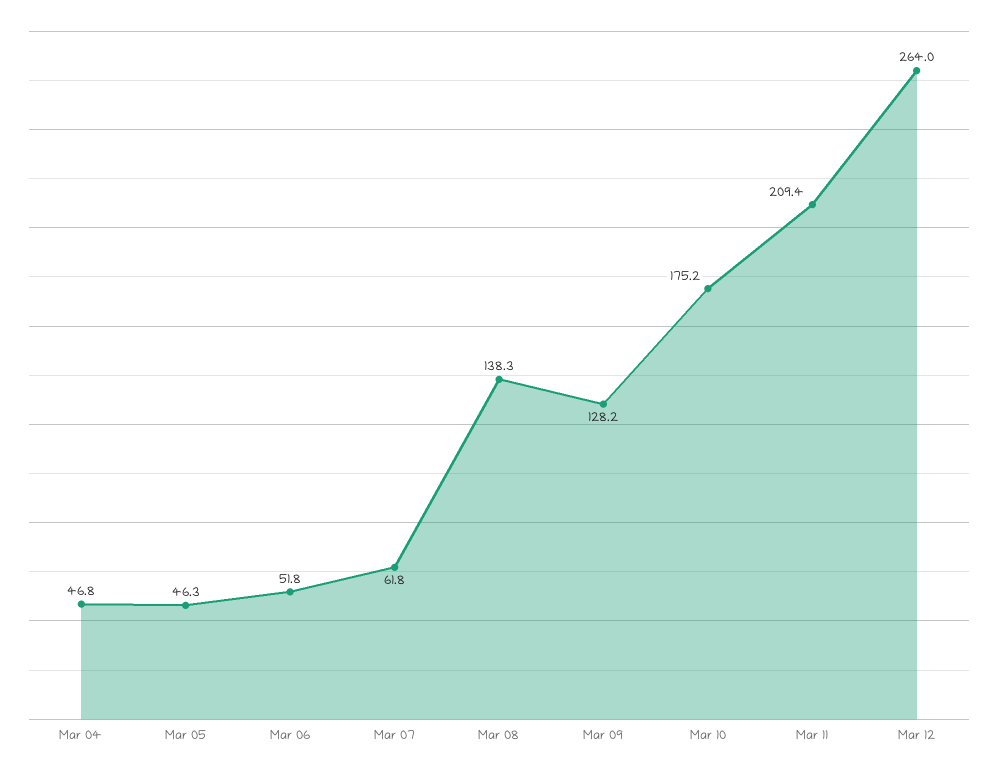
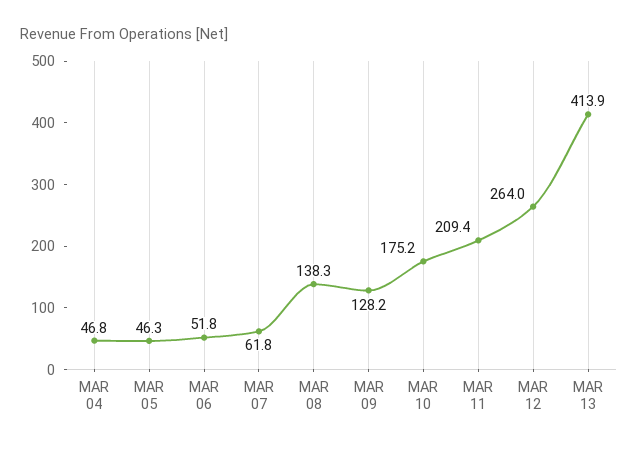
MAR 13: none -> 413.9

